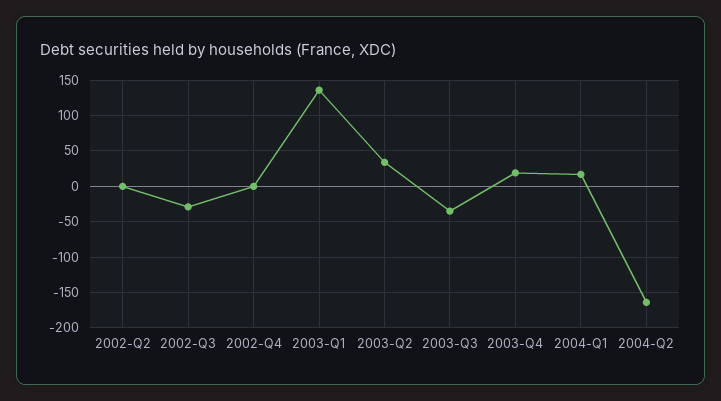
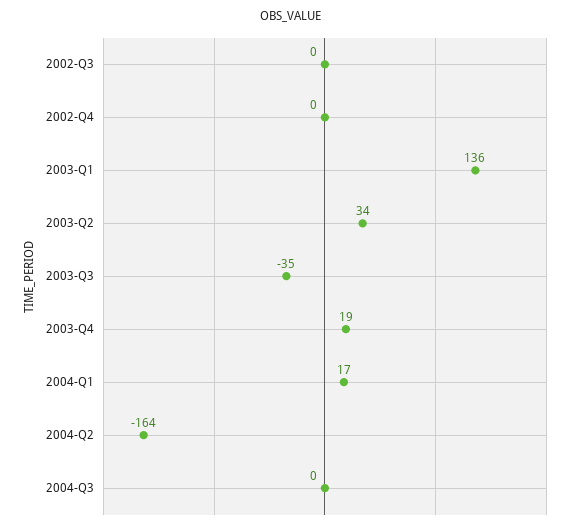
2002-Q2: 0 -> none
2002-Q3: -30 -> 0
2004-Q3: none -> 0

